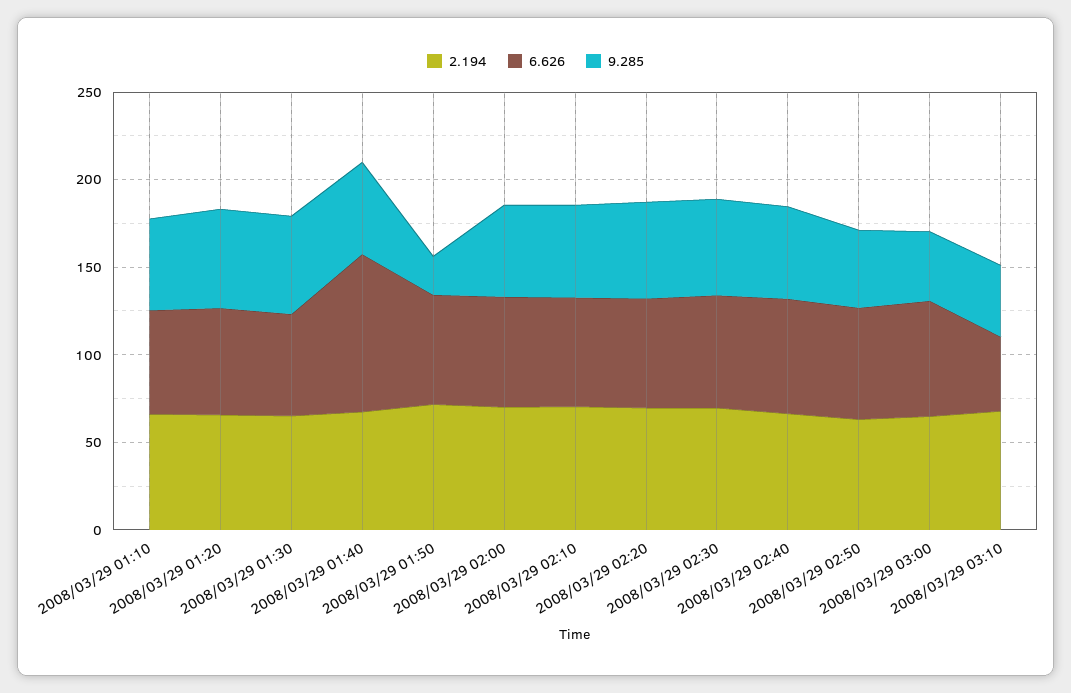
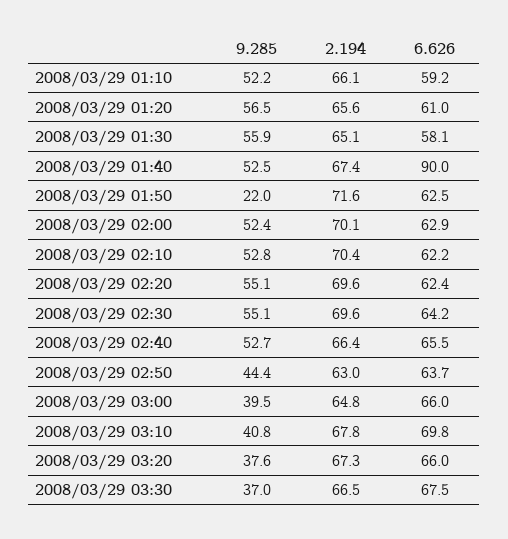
6.626, 2008/03/29 03:10: 40 -> 69.8
9.285, 2008/03/29 03:20: none -> 37.6
2.194, 2008/03/29 03:20: none -> 67.3
6.626, 2008/03/29 03:20: none -> 66
9.285, 2008/03/29 03:30: none -> 37
2.194, 2008/03/29 03:30: none -> 66.5
6.626, 2008/03/29 03:30: none -> 67.5

